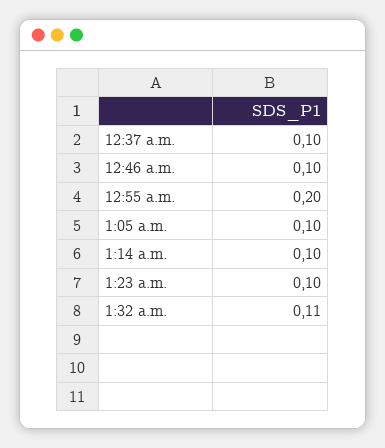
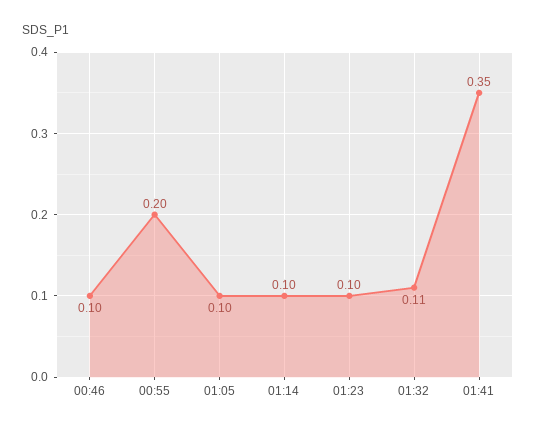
12:37 a.m.: 0.1 -> none
01:41: none -> 0.35

